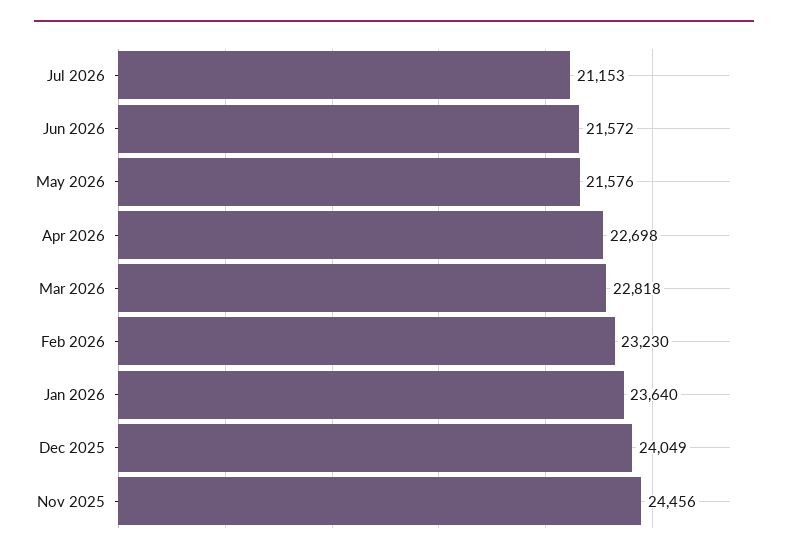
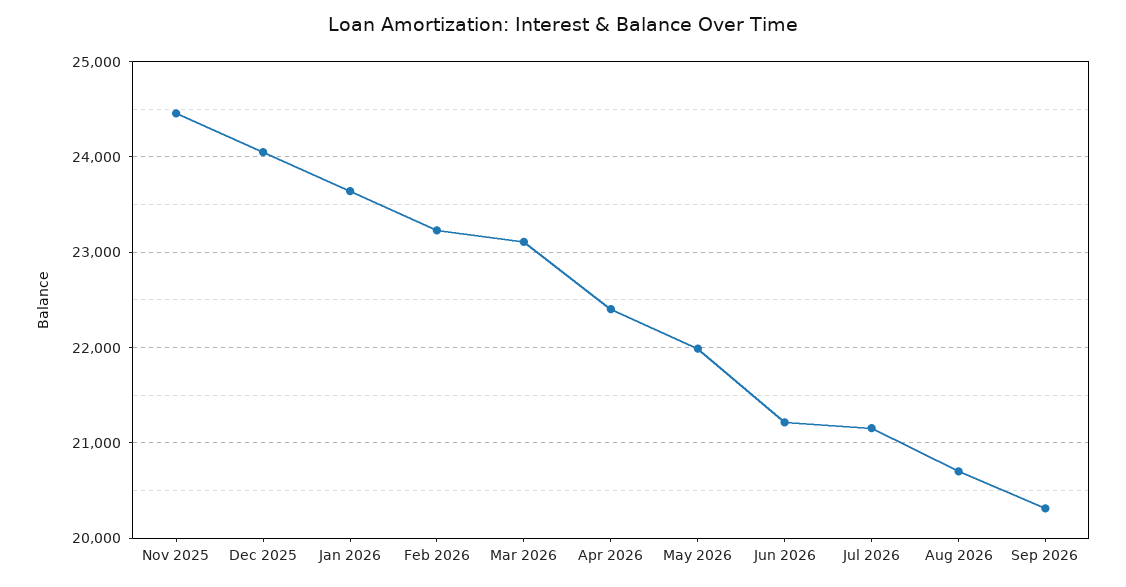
Jun 2026: 21572 -> 21200
May 2026: 21576 -> 22000
Apr 2026: 22698 -> 22400
Mar 2026: 22818 -> 23100
Aug 2026: none -> 20700
Sep 2026: none -> 20300

